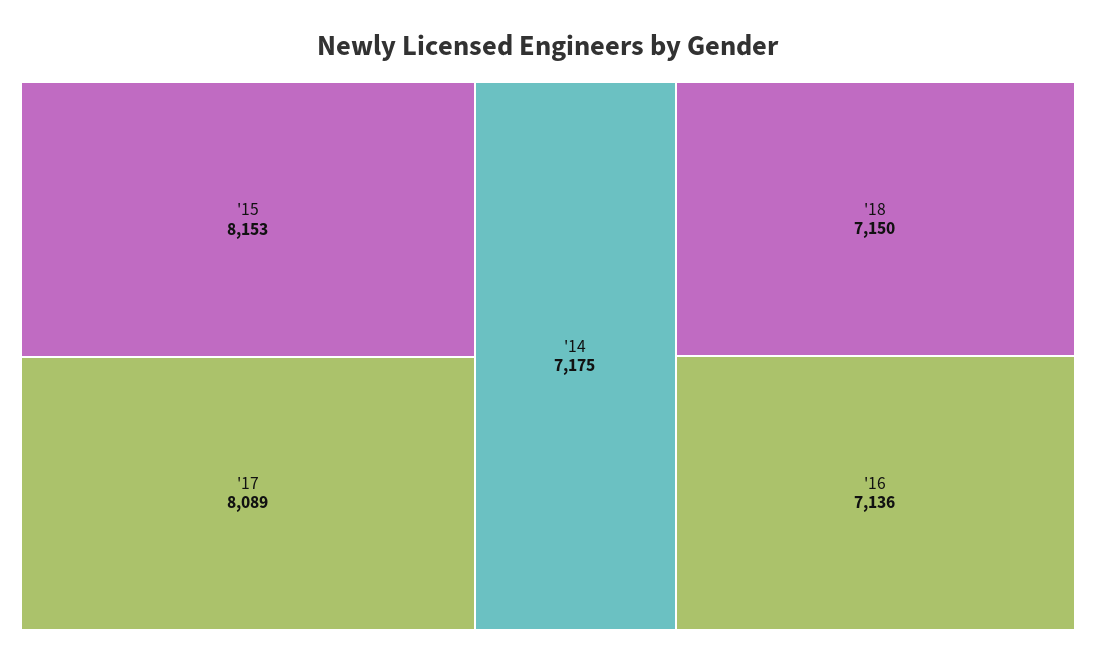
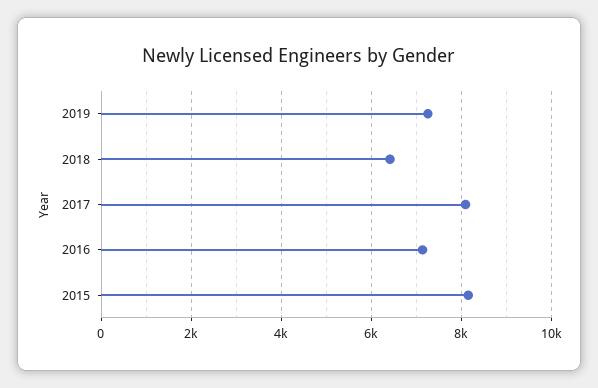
'14: 7175 -> none
'18: 7150 -> 6400
2019: none -> 7200

